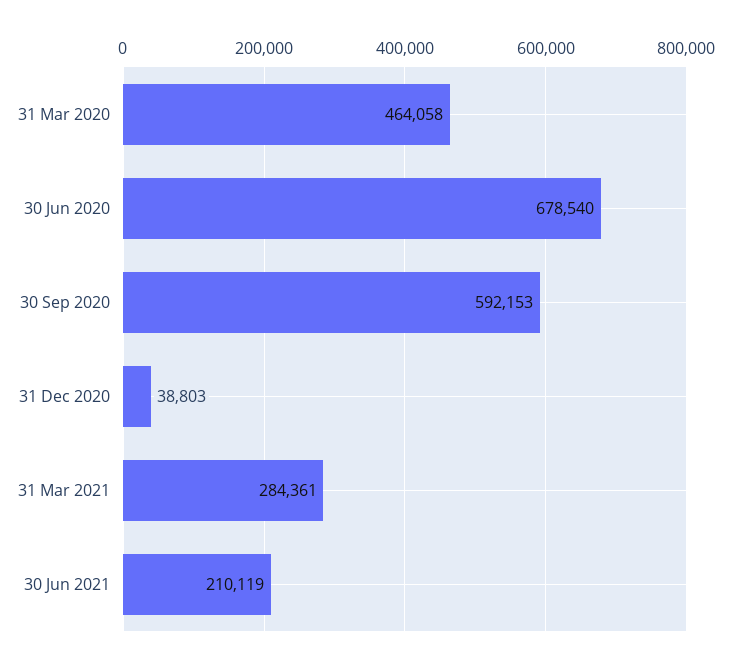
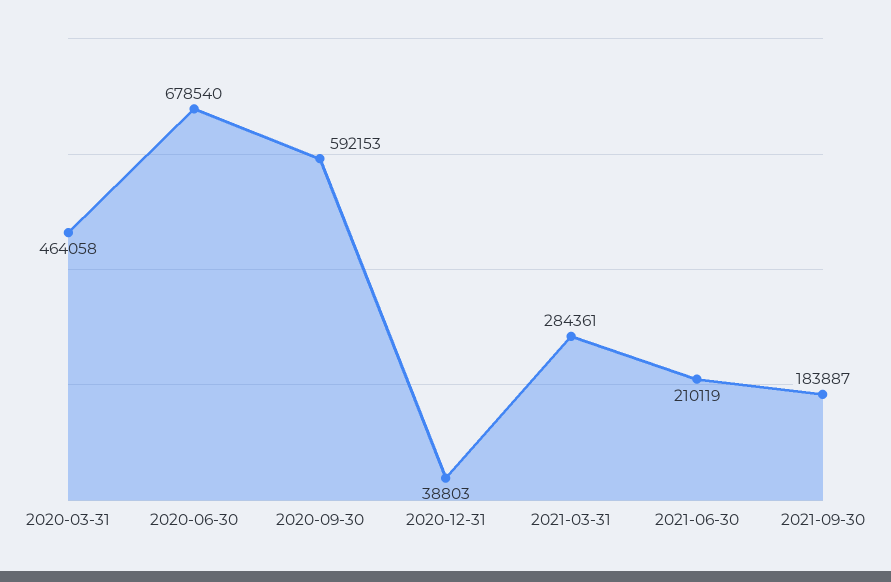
2021-09-30: none -> 183887

